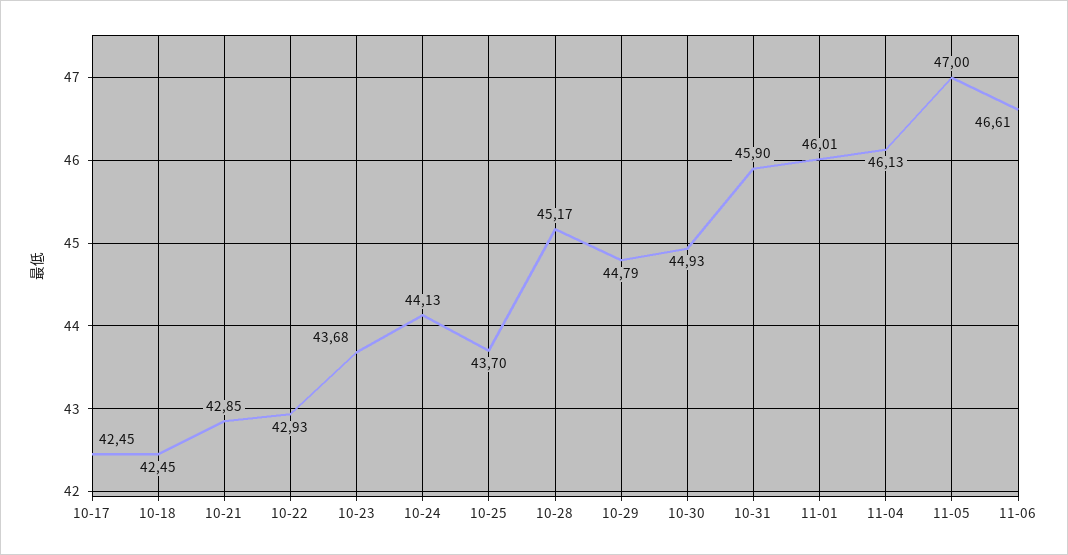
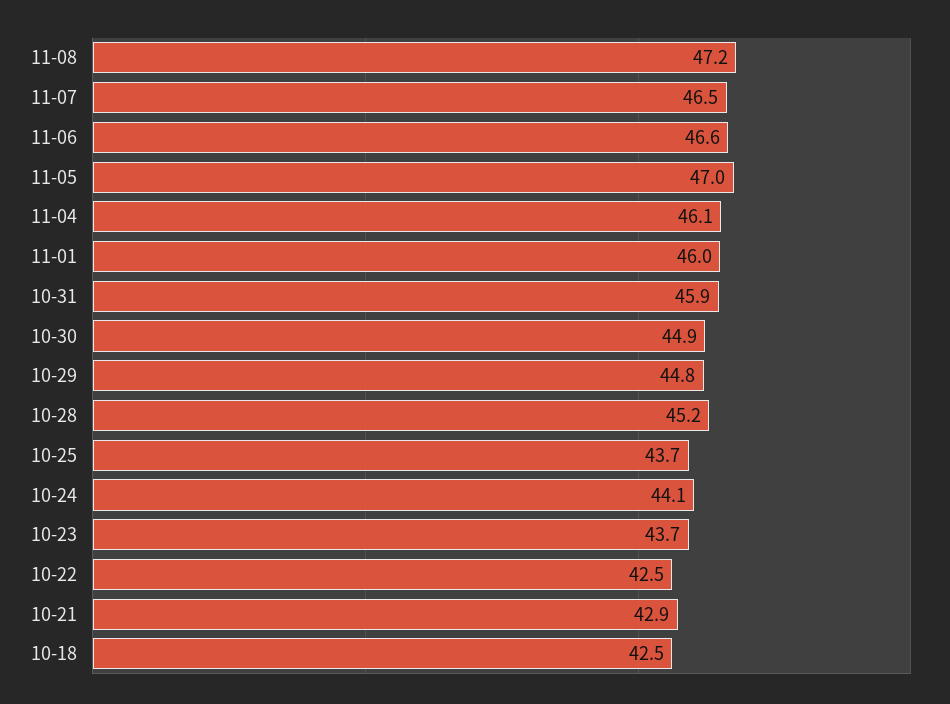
10-17: 42.45 -> none
10-22: 42.93 -> 42.5
11-08: none -> 47.2
11-07: none -> 46.5

